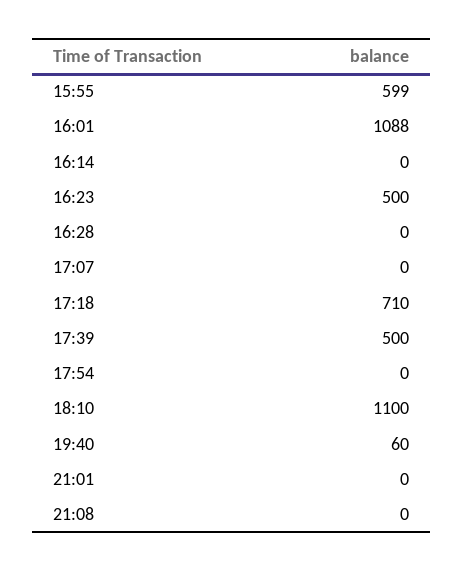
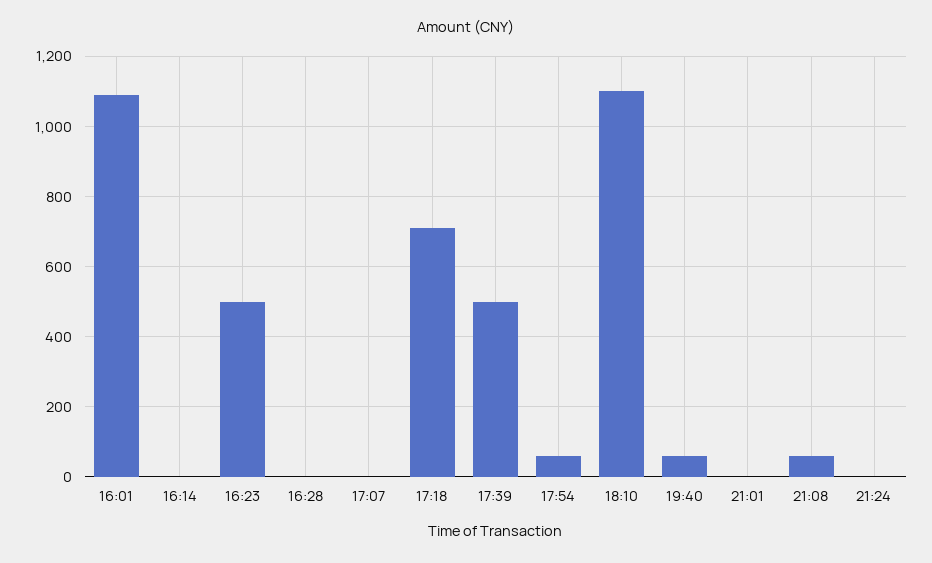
15:55: 599 -> none
17:54: 0 -> 60
21:08: 0 -> 60
21:24: none -> 0

